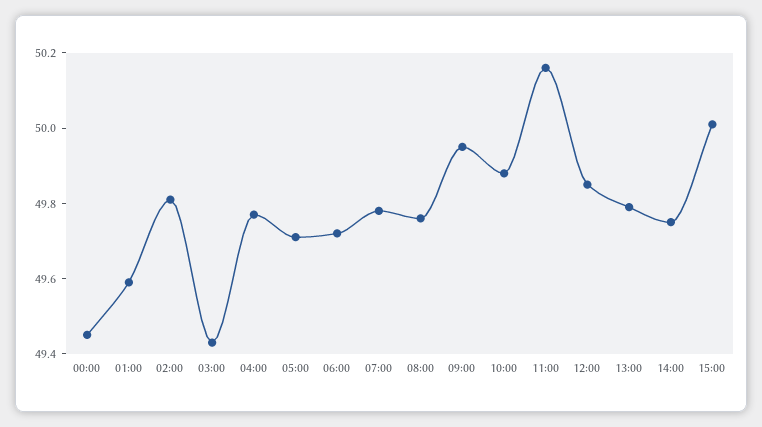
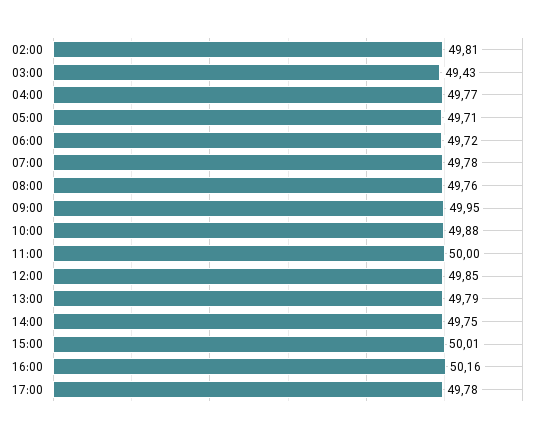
00:00: 49.45 -> none
01:00: 49.6 -> none
11:00: 50.15 -> 50
16:00: none -> 50.16
17:00: none -> 49.78

